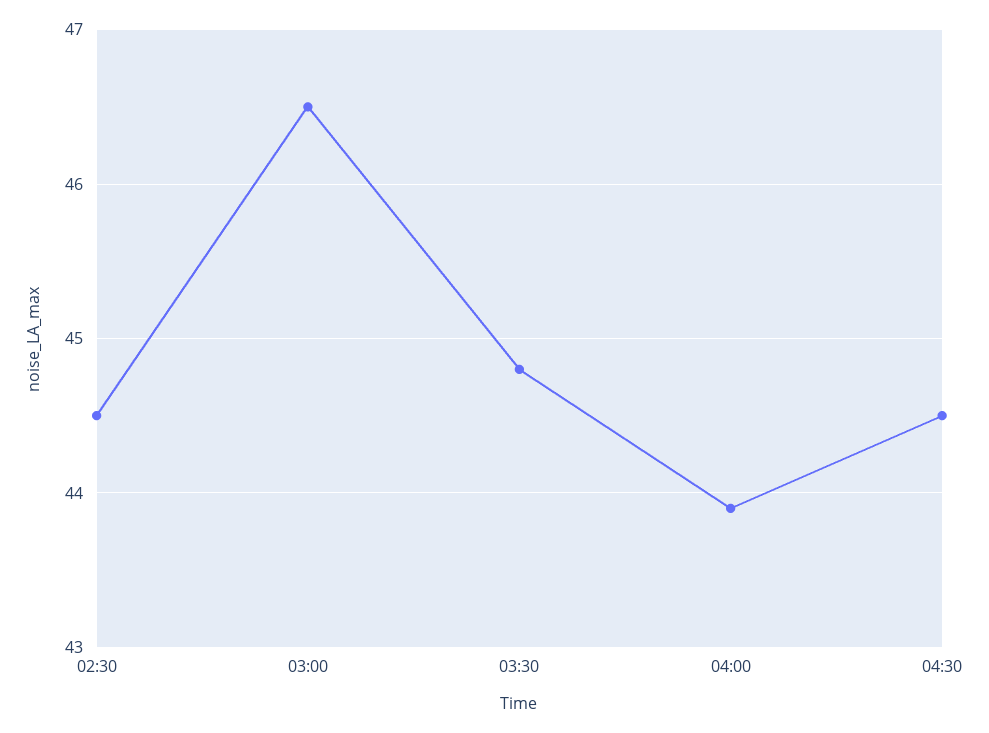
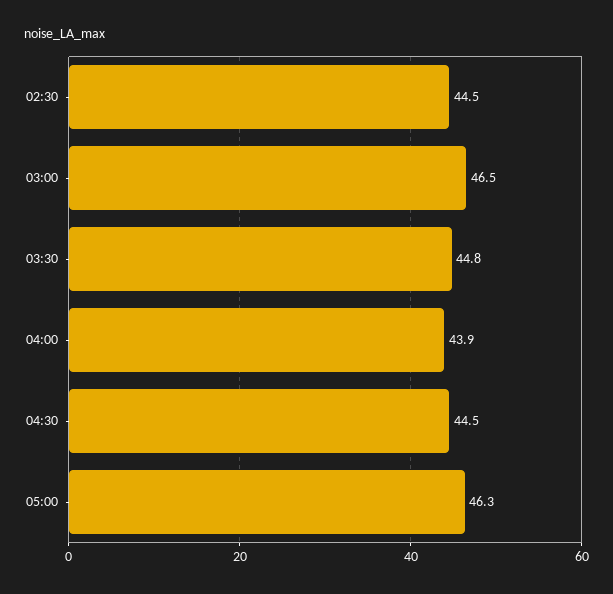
05:00: none -> 46.3

